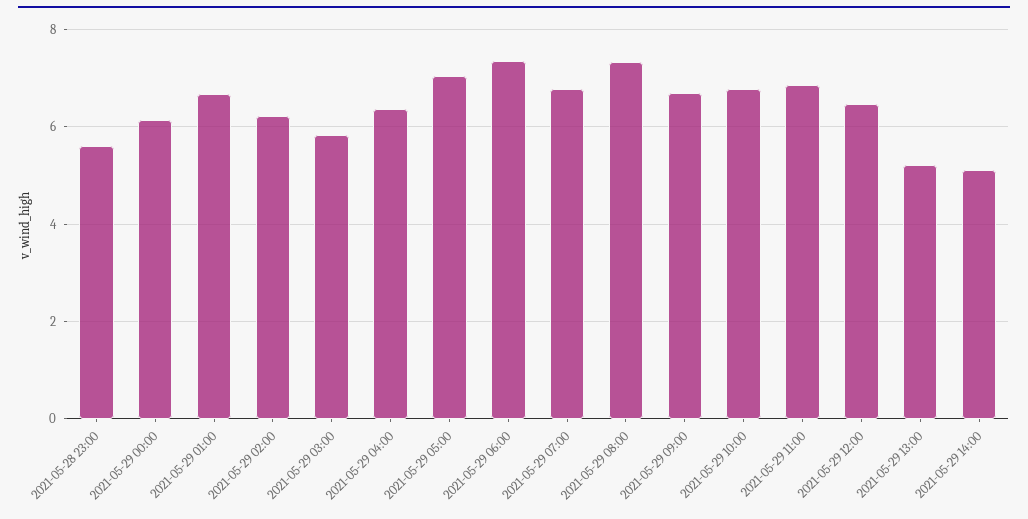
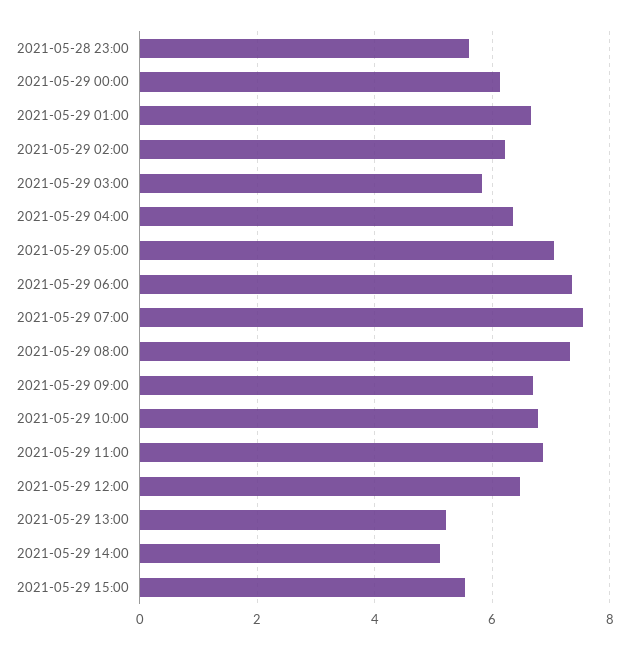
2021-05-29 07:00: 6.8 -> 7.6
2021-05-29 15:00: none -> 5.6

